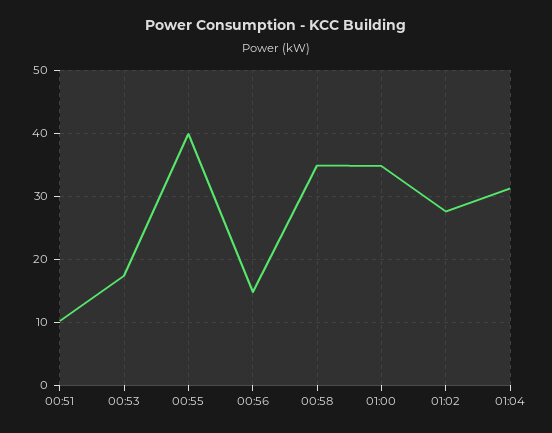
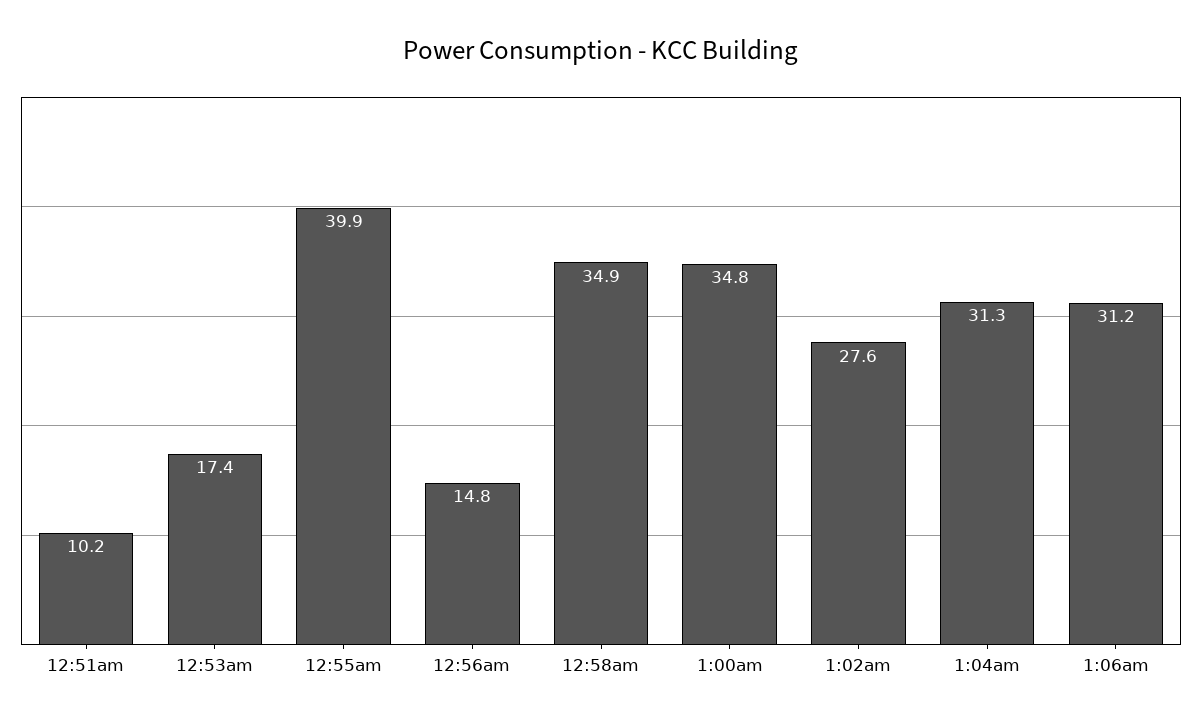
1:06am: none -> 31.2

